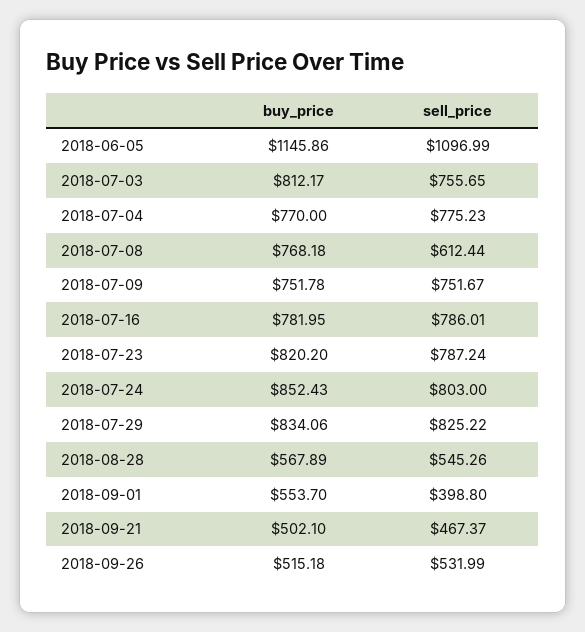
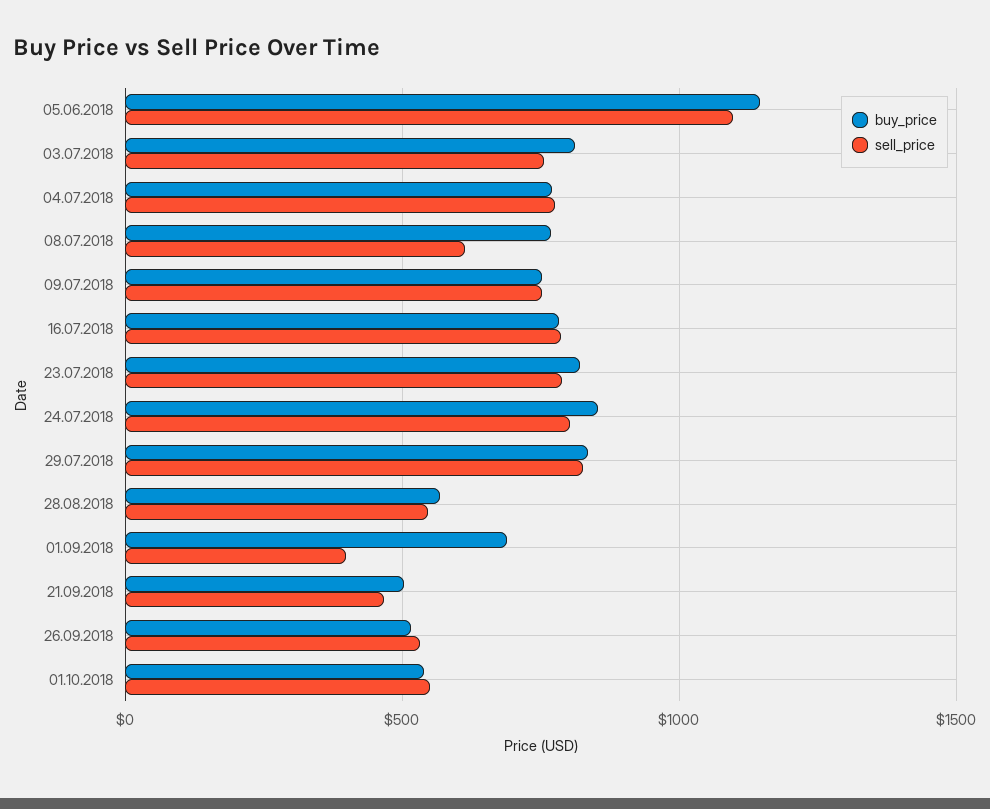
buy_price, 2018-09-01: 553.7 -> 700
buy_price, 01.10.2018: none -> 550
sell_price, 01.10.2018: none -> 550

